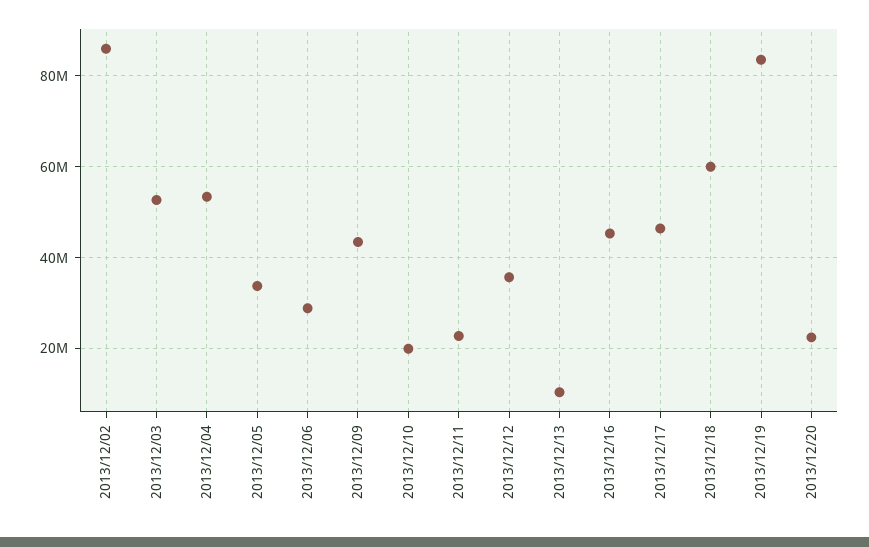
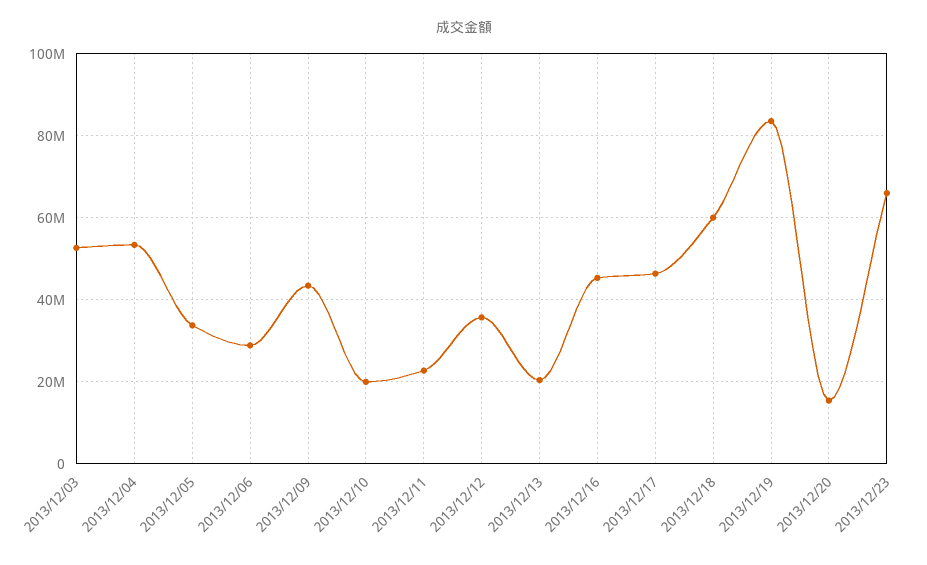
2013/12/02: 86000000 -> none
2013/12/13: 10000000 -> 20000000
2013/12/20: 22000000 -> 16000000
2013/12/23: none -> 66000000

